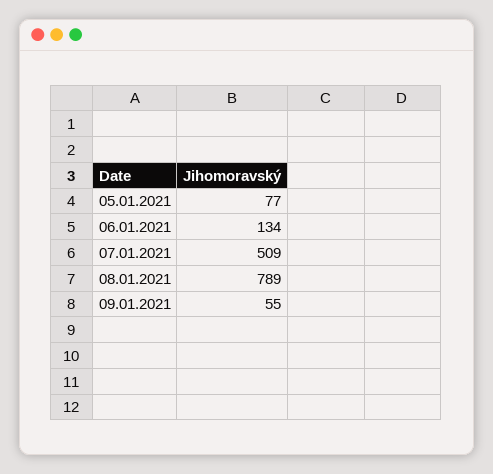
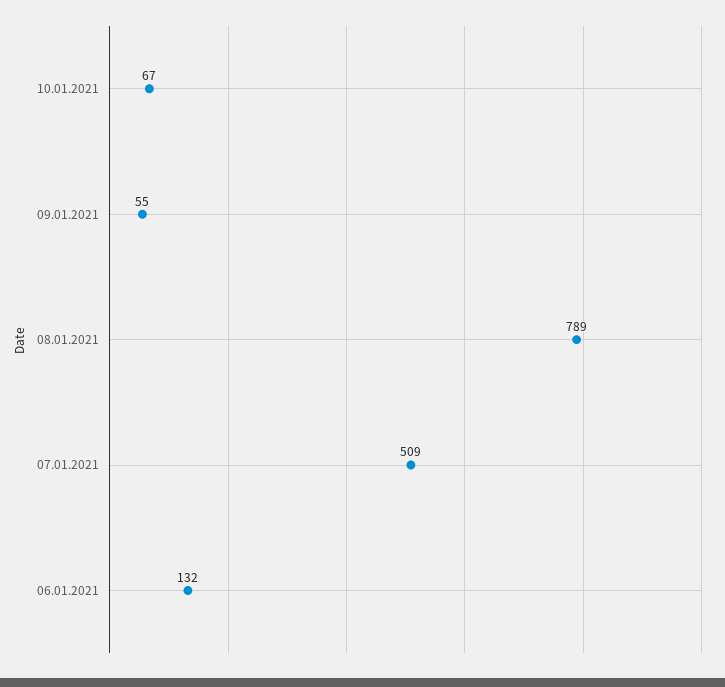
05.01.2021: 77 -> none
06.01.2021: 134 -> 132
10.01.2021: none -> 67

